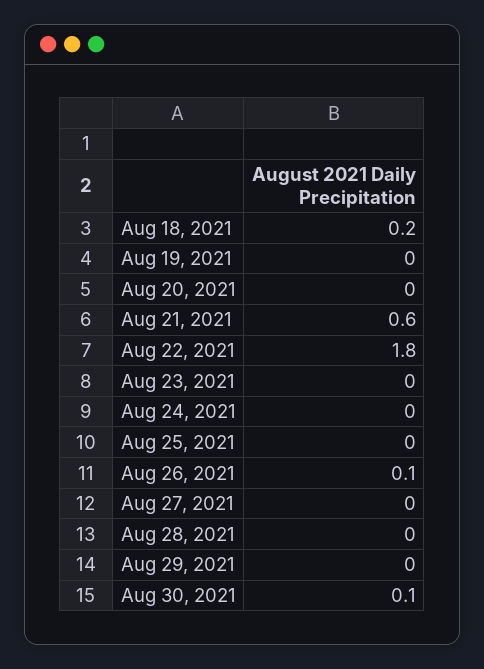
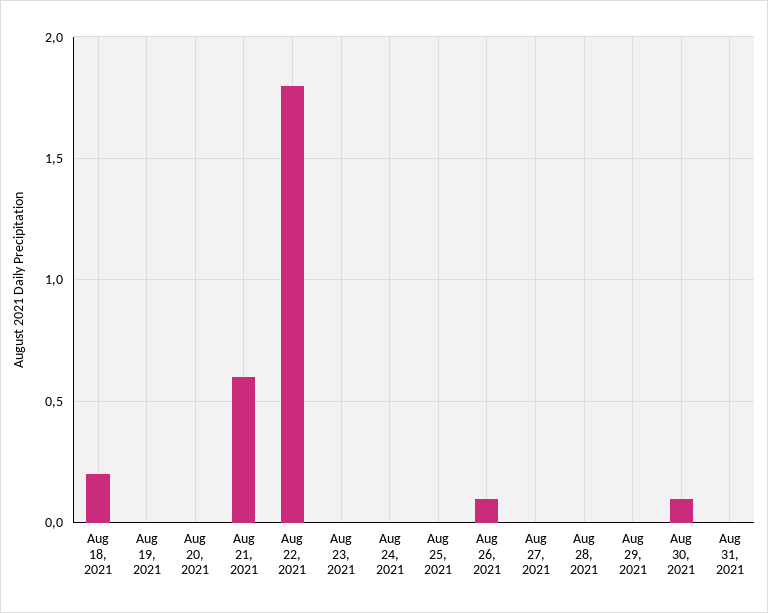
Aug 31, 2021: none -> 0

